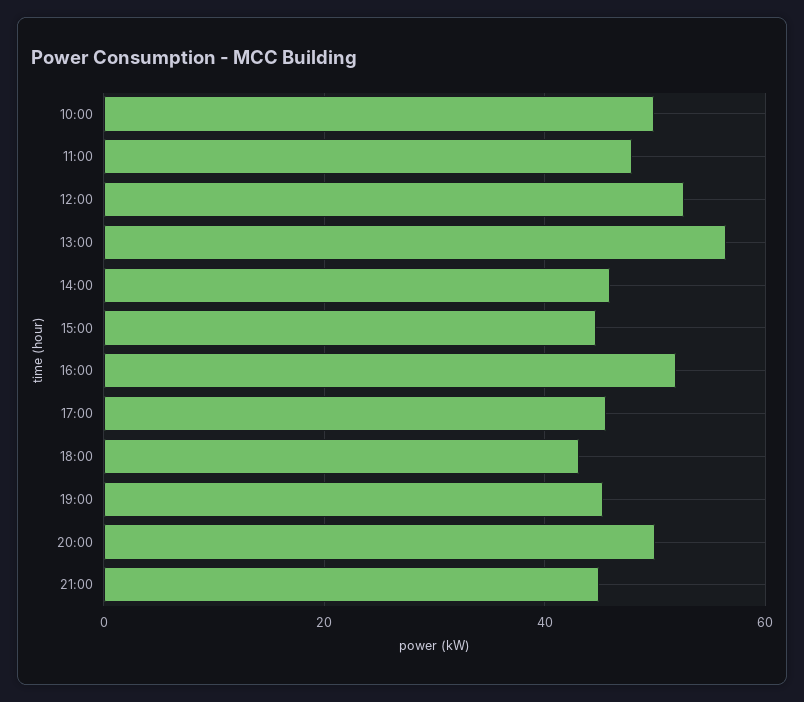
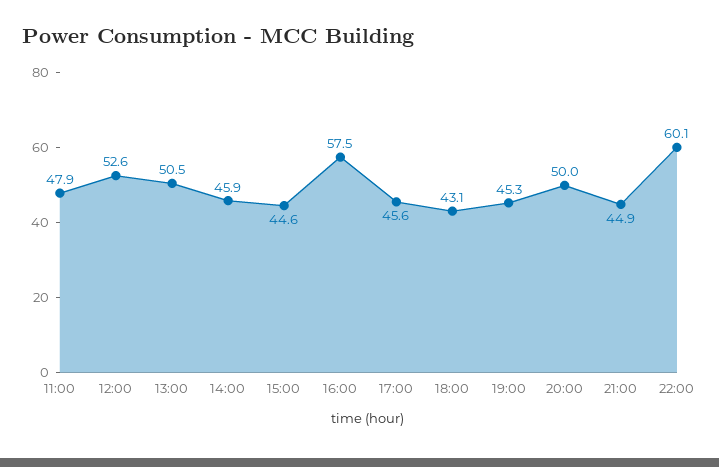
10:00: 50 -> none
13:00: 56 -> 50.5
16:00: 52 -> 57.5
22:00: none -> 60.1

